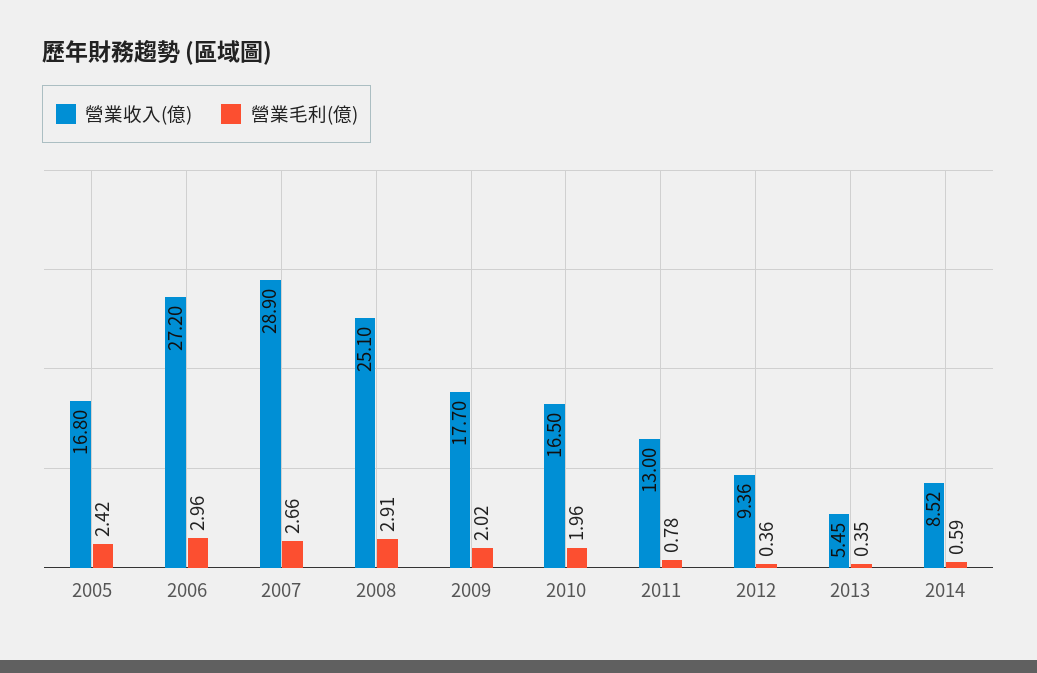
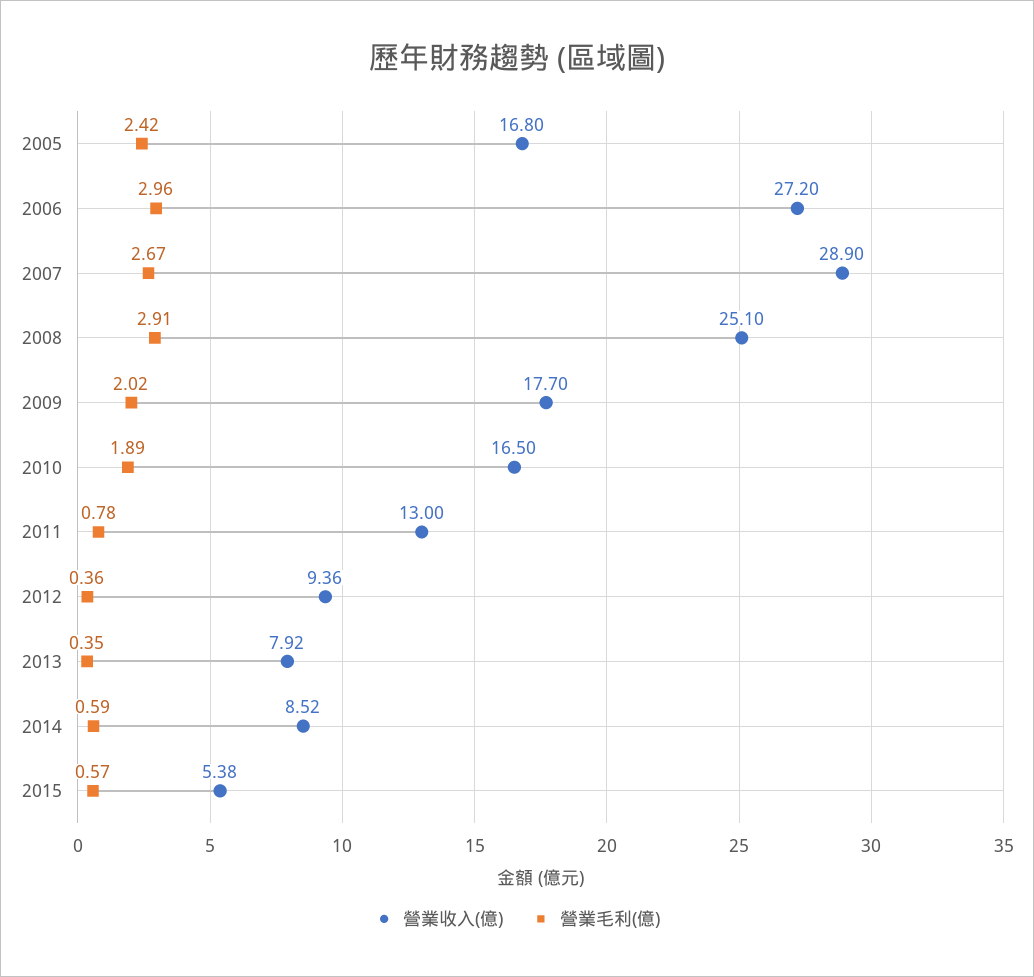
營業毛利(億), 2007: 2.66 -> 2.67
營業毛利(億), 2010: 1.96 -> 1.89
營業收入(億), 2013: 5.45 -> 7.92
營業收入(億), 2015: none -> 5.38
營業毛利(億), 2015: none -> 0.57

